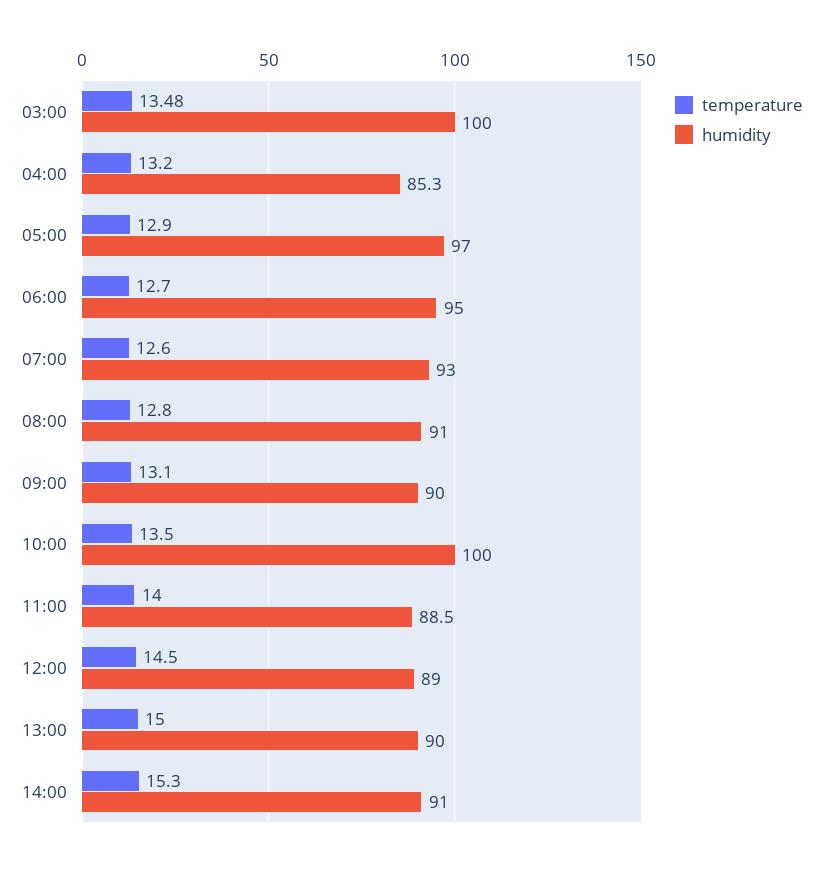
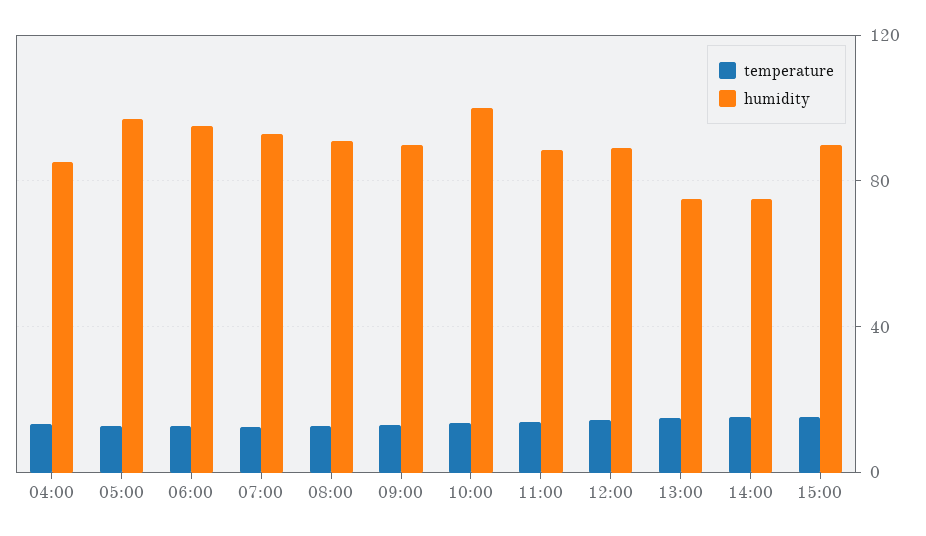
temperature, 03:00: 13.48 -> none
humidity, 03:00: 100 -> none
humidity, 13:00: 90 -> 75
humidity, 14:00: 91 -> 75
temperature, 15:00: none -> 15
humidity, 15:00: none -> 90

